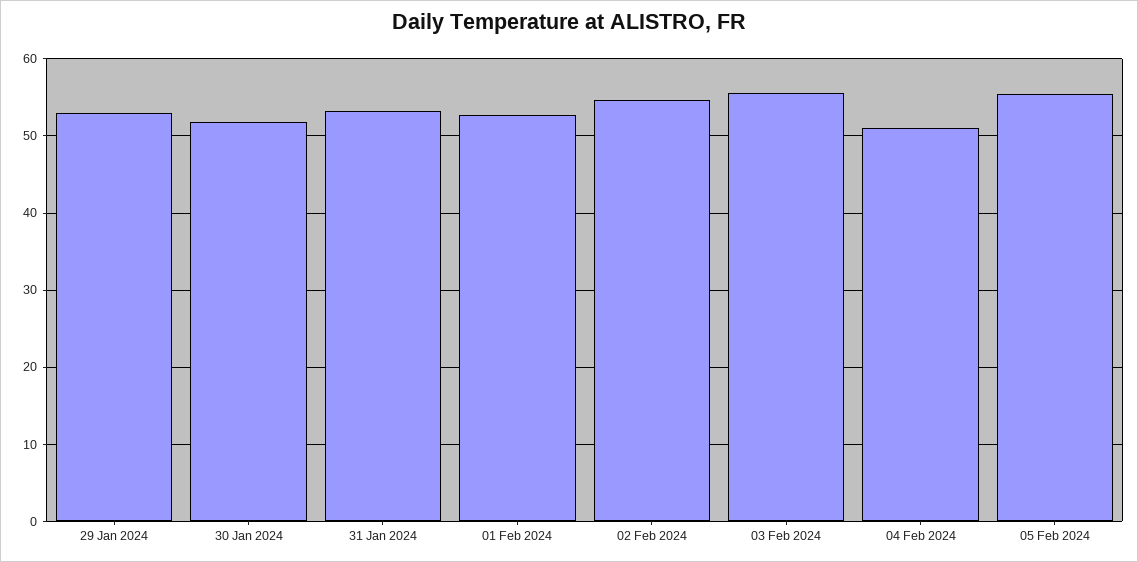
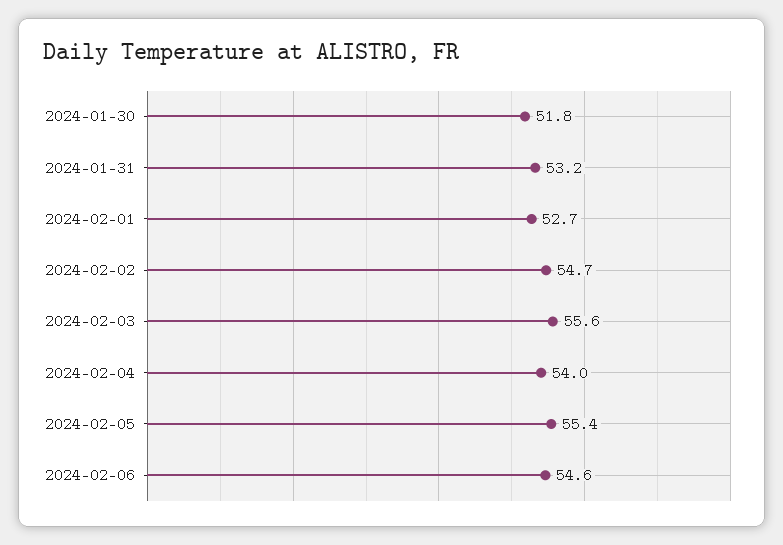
29 Jan 2024: 53 -> none
04 Feb 2024: 51 -> 54
2024-02-06: none -> 54.6

